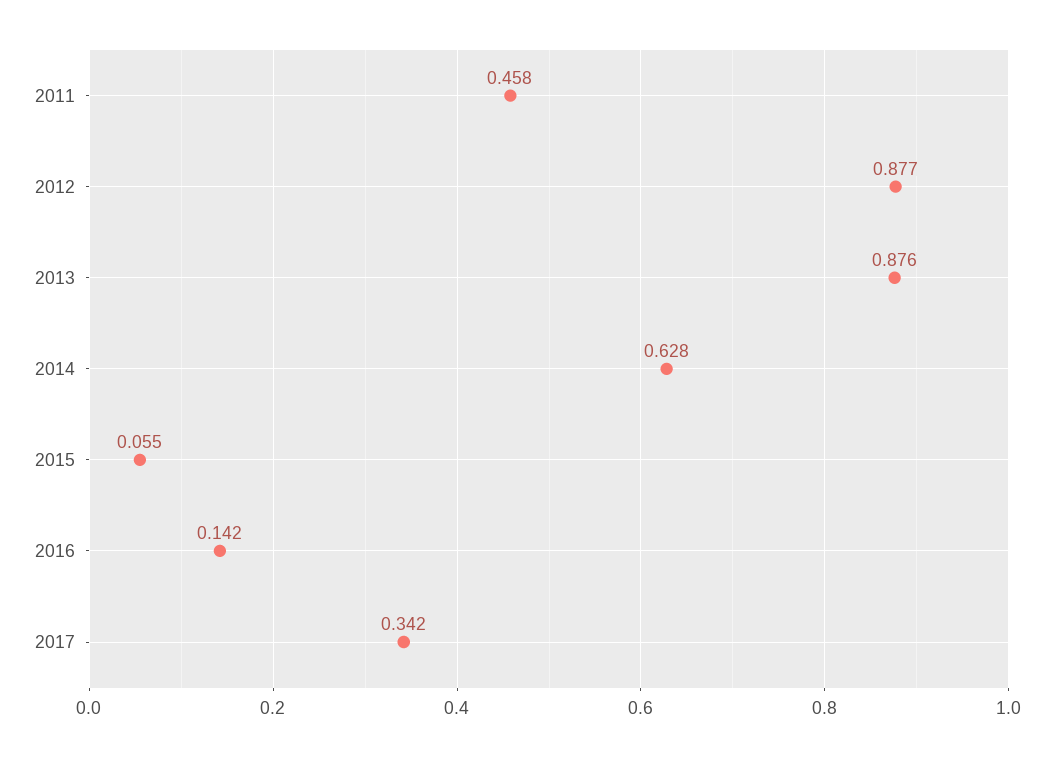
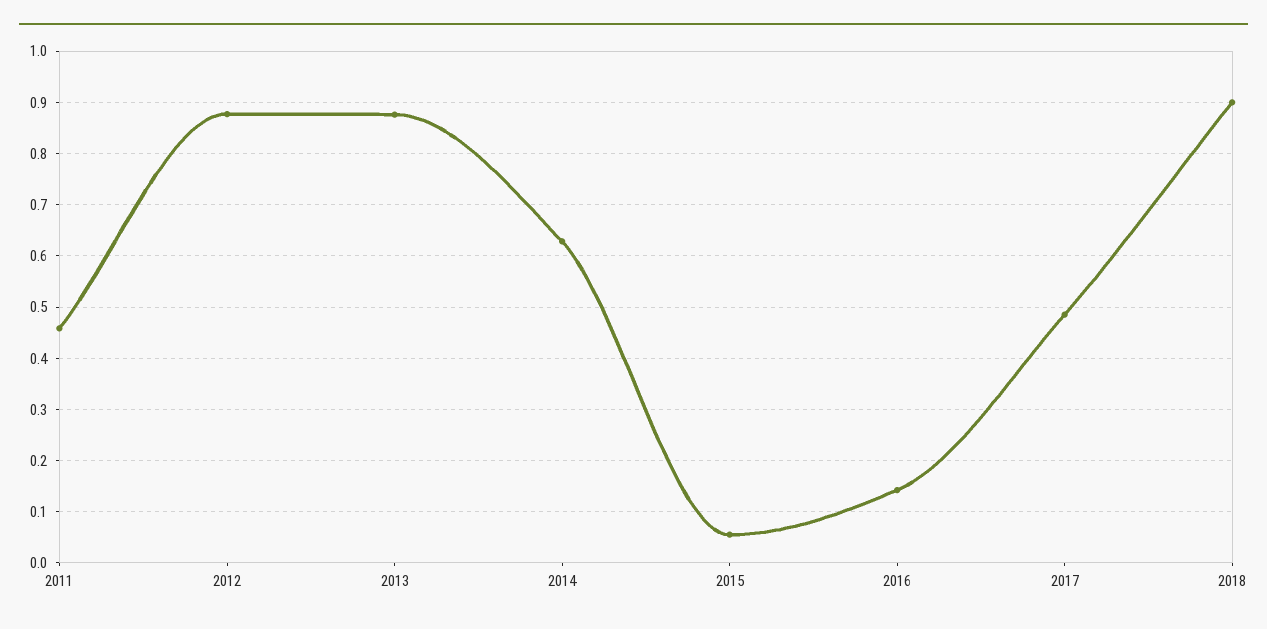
2017: 0.342 -> 0.48
2018: none -> 0.9

